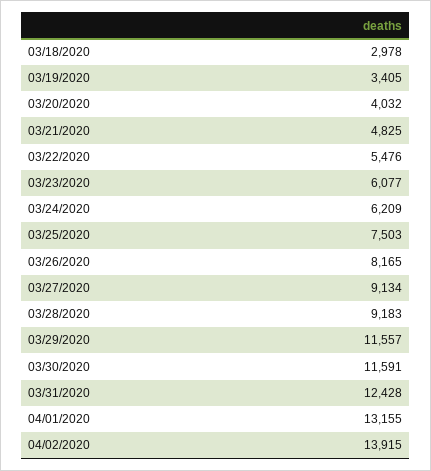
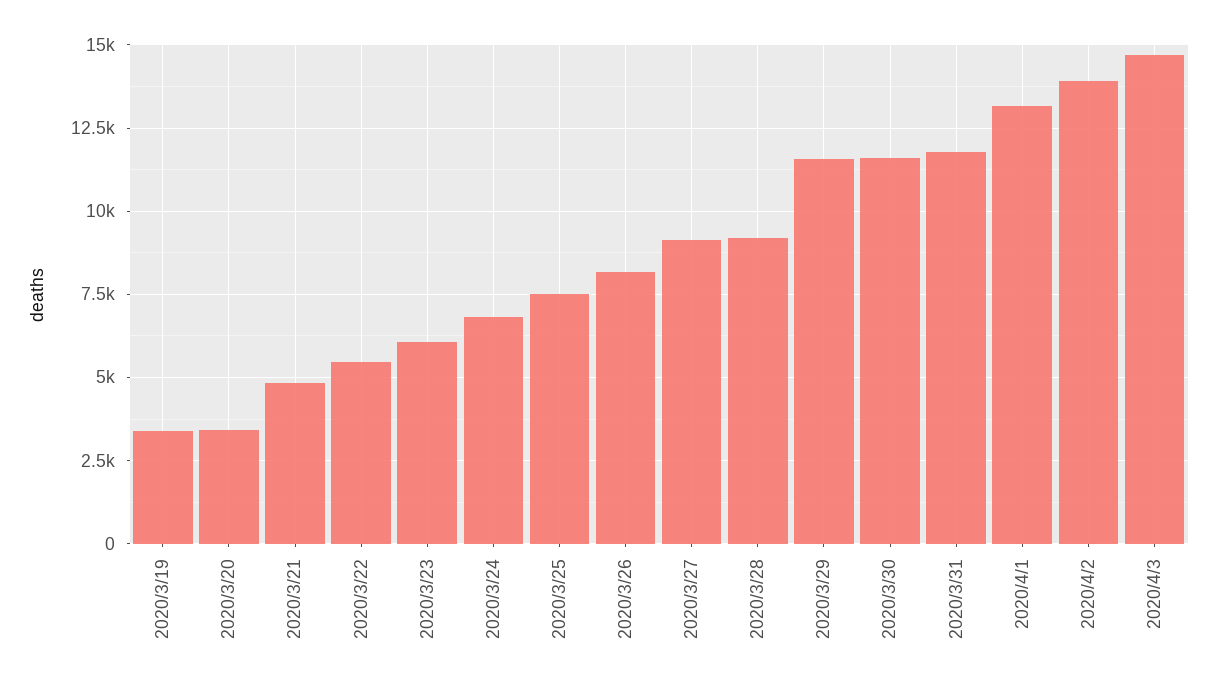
03/18/2020: 2978 -> none
03/20/2020: 4032 -> 3500
03/24/2020: 6209 -> 6750
03/31/2020: 12428 -> 11750
2020/4/3: none -> 14750

